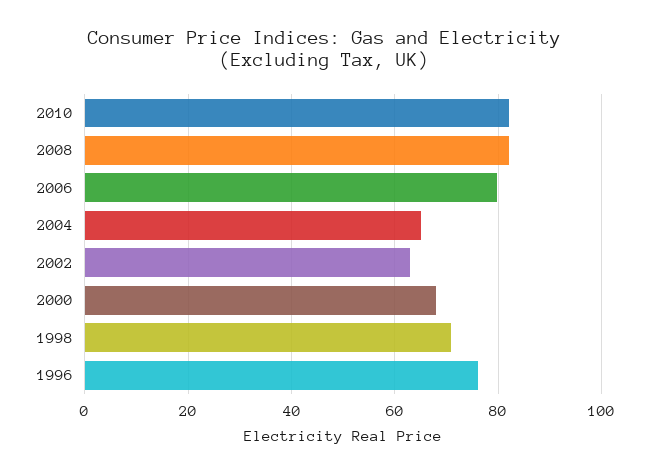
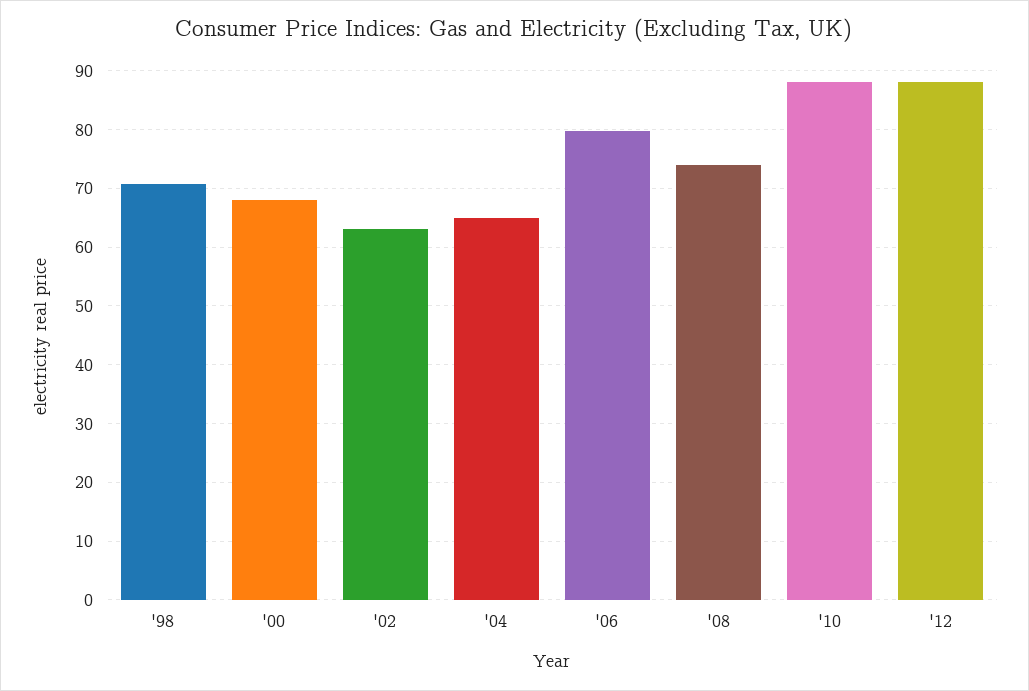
2010: 82 -> 88
2008: 82 -> 74
1996: 76 -> none
'12: none -> 88

